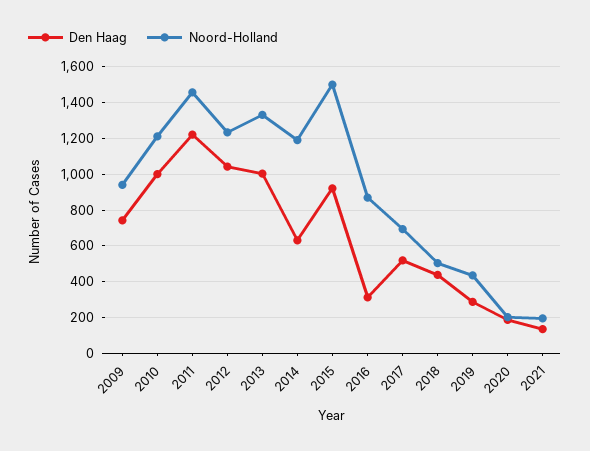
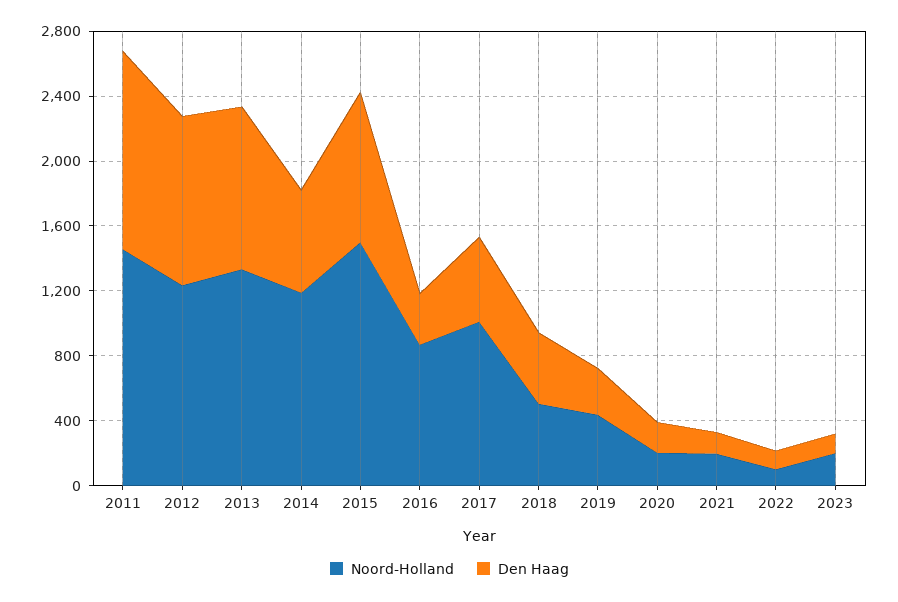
Den Haag, 2009: 750 -> none
Noord-Holland, 2009: 950 -> none
Den Haag, 2010: 1000 -> none
Noord-Holland, 2010: 1200 -> none
Noord-Holland, 2017: 700 -> 1000
Noord-Holland, 2022: none -> 100
Den Haag, 2022: none -> 100
Noord-Holland, 2023: none -> 200
Den Haag, 2023: none -> 100

